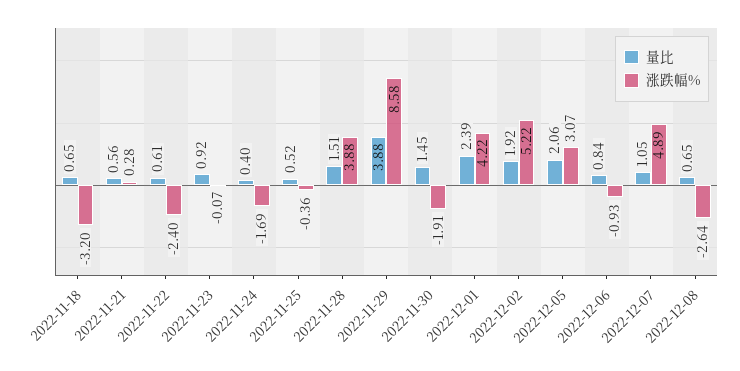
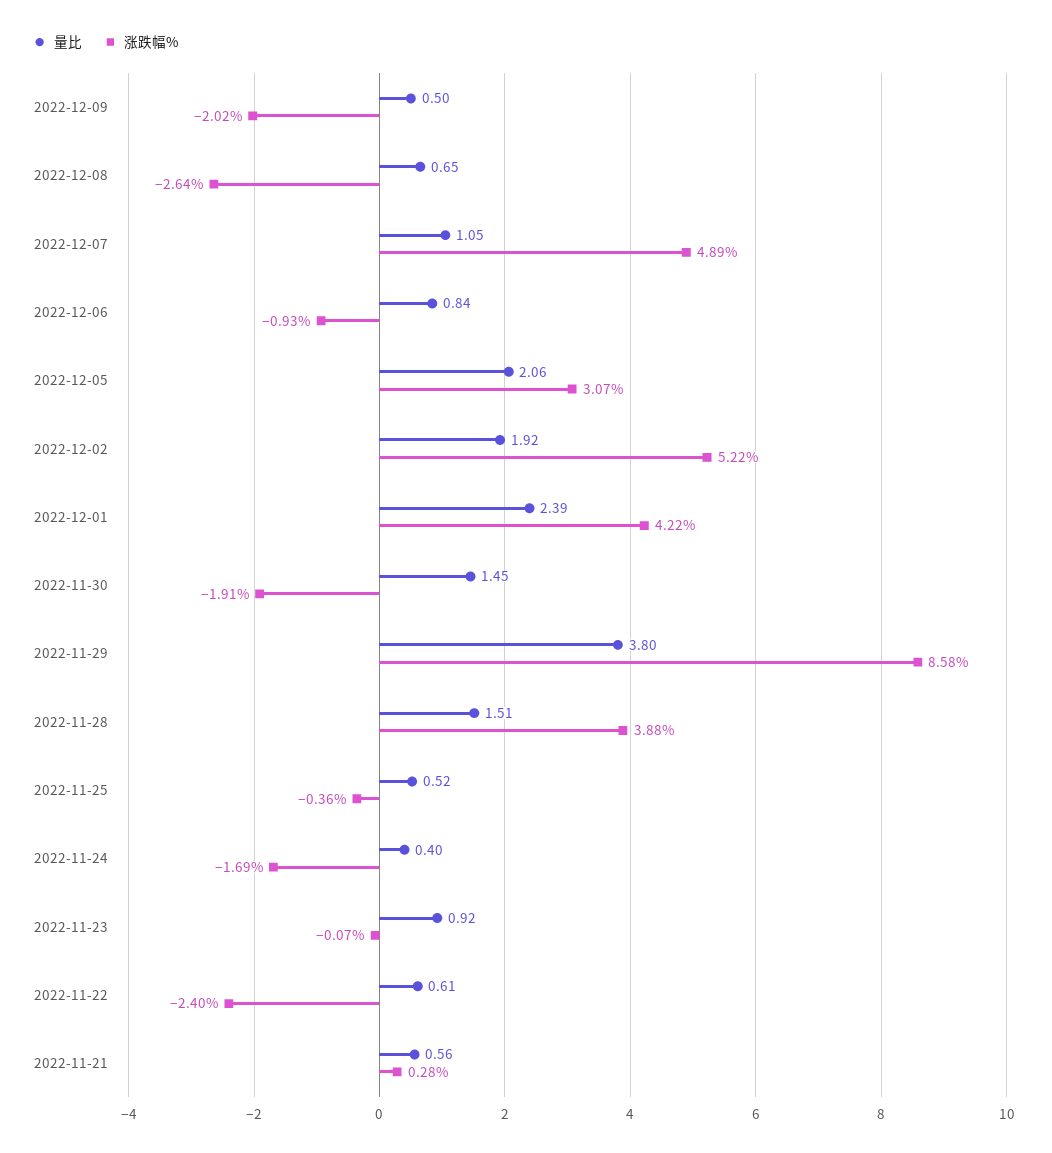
量比, 2022-11-18: 0.65 -> none
涨跌幅%, 2022-11-18: -3.2 -> none
量比, 2022-11-29: 3.88 -> 3.8
量比, 2022-12-09: none -> 0.5
涨跌幅%, 2022-12-09: none -> -2.02

